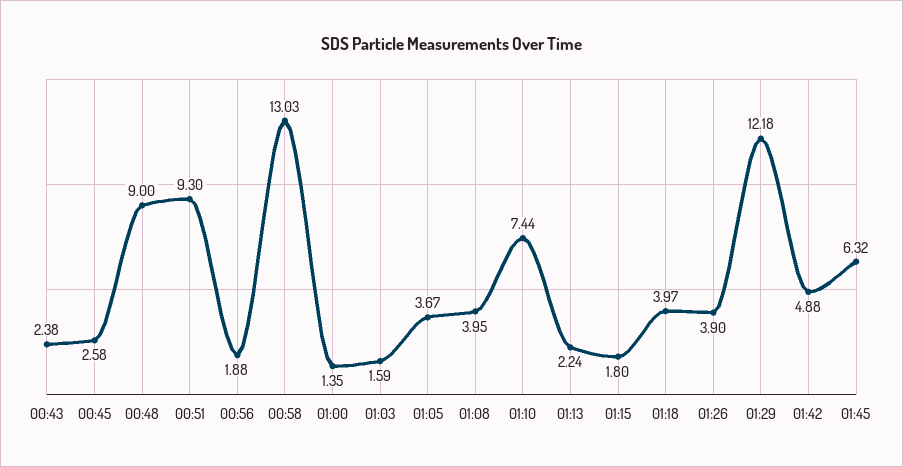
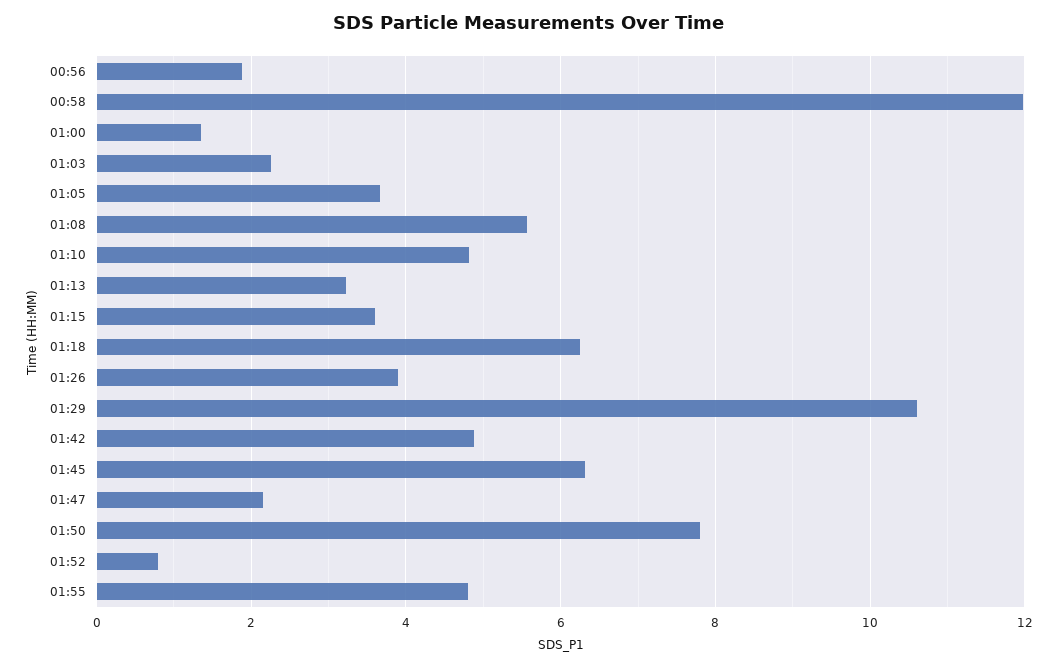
00:43: 2.38 -> none
00:45: 2.58 -> none
00:48: 9 -> none
00:51: 9.3 -> none
00:58: 13.03 -> 12
01:03: 1.59 -> 2.2
01:08: 3.95 -> 5.6
01:10: 7.44 -> 4.8
01:13: 2.24 -> 3.2
01:15: 1.8 -> 3.6
01:18: 3.97 -> 6.2
01:29: 12.18 -> 10.6
01:47: none -> 2.2
01:50: none -> 7.8
01:52: none -> 0.8
01:55: none -> 4.8

